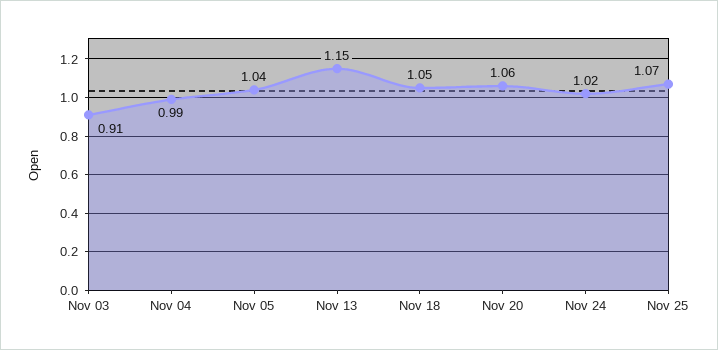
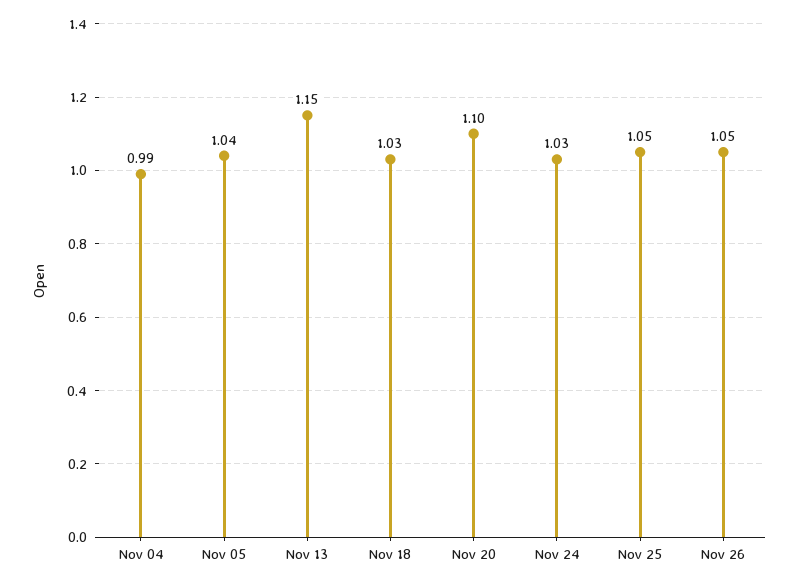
Nov 03: 0.91 -> none
Nov 18: 1.05 -> 1.03
Nov 20: 1.06 -> 1.1
Nov 24: 1.02 -> 1.03
Nov 25: 1.07 -> 1.05
Nov 26: none -> 1.05

